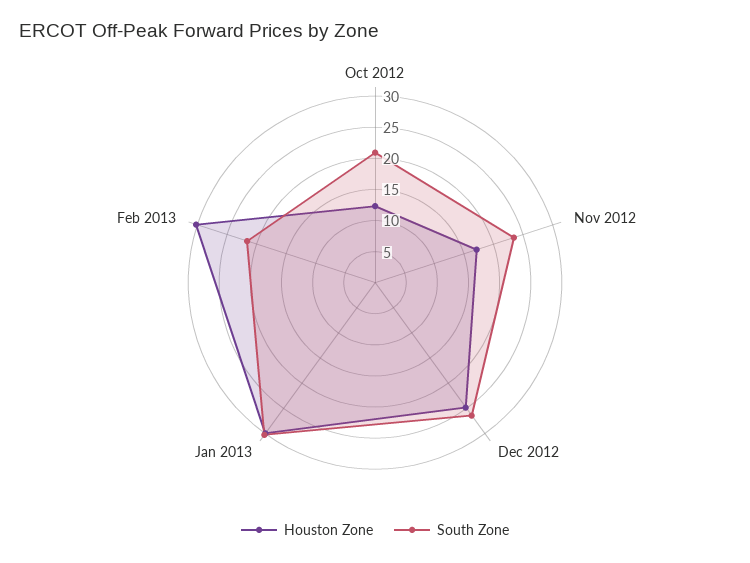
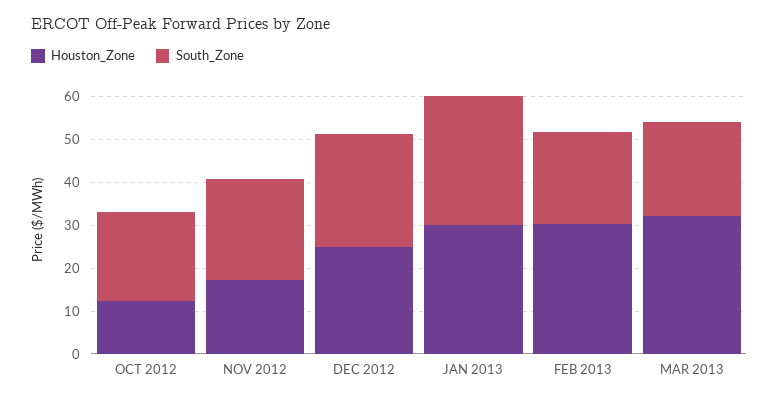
Houston Zone, MAR 2013: none -> 32
South Zone, MAR 2013: none -> 22

